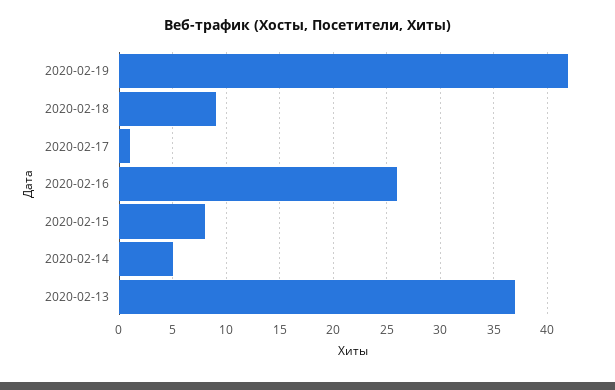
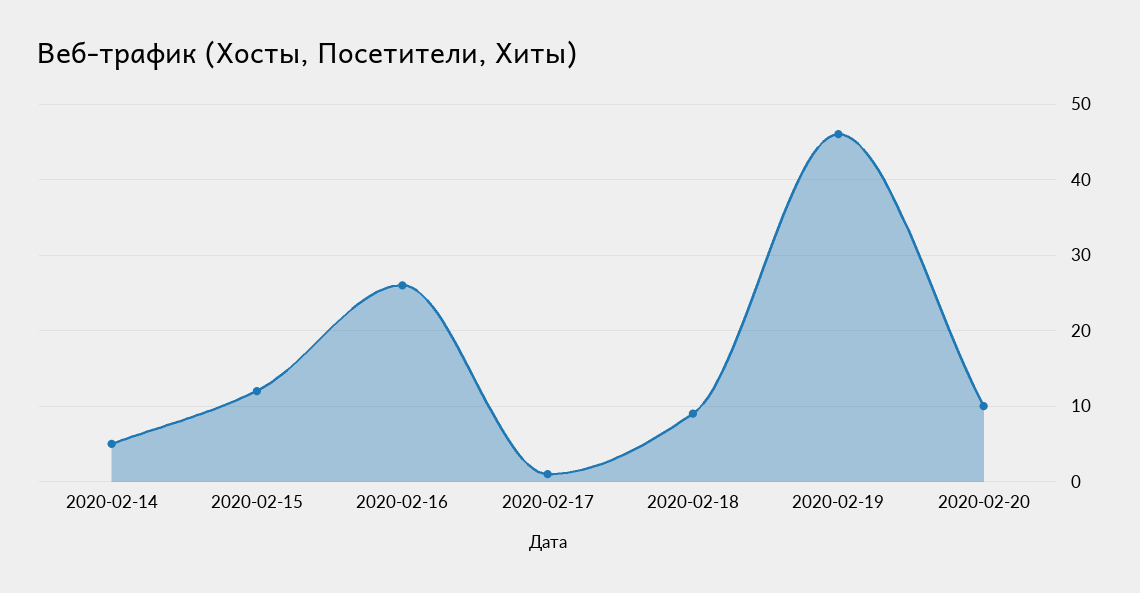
2020-02-19: 42 -> 46
2020-02-15: 8 -> 12
2020-02-13: 37 -> none
2020-02-20: none -> 10

